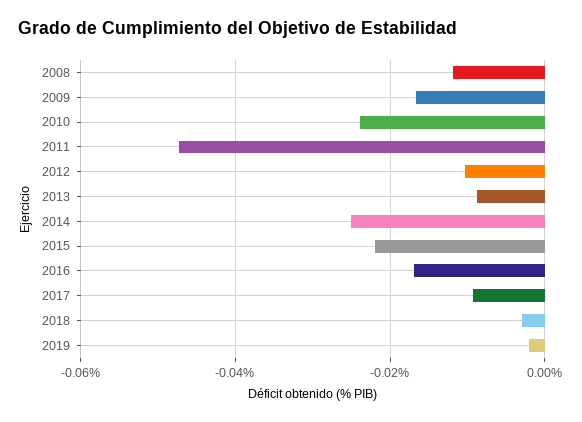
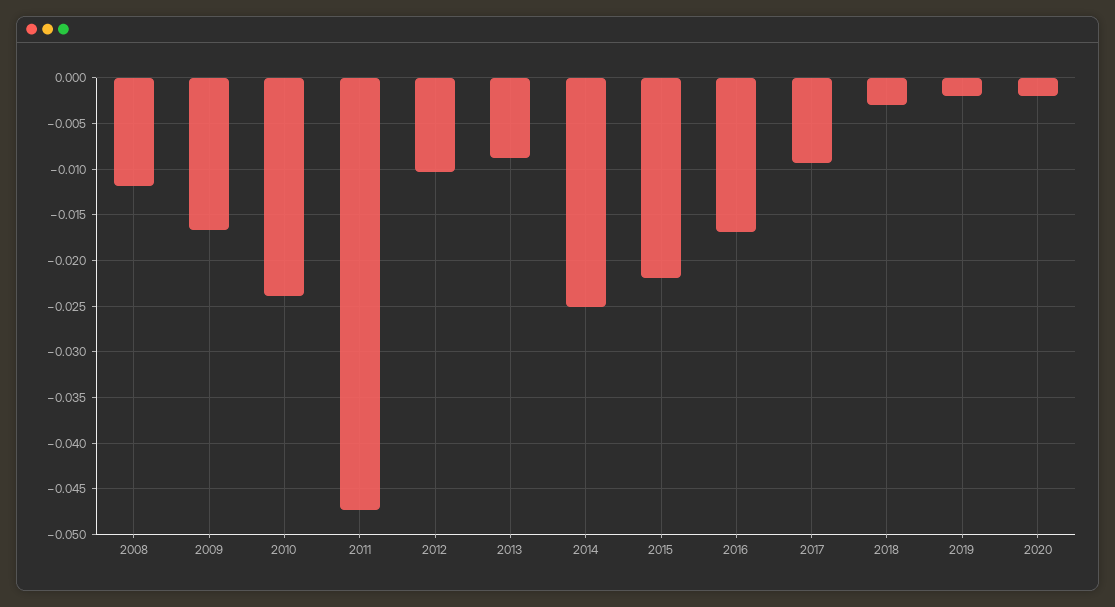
2020: none -> -0.002

